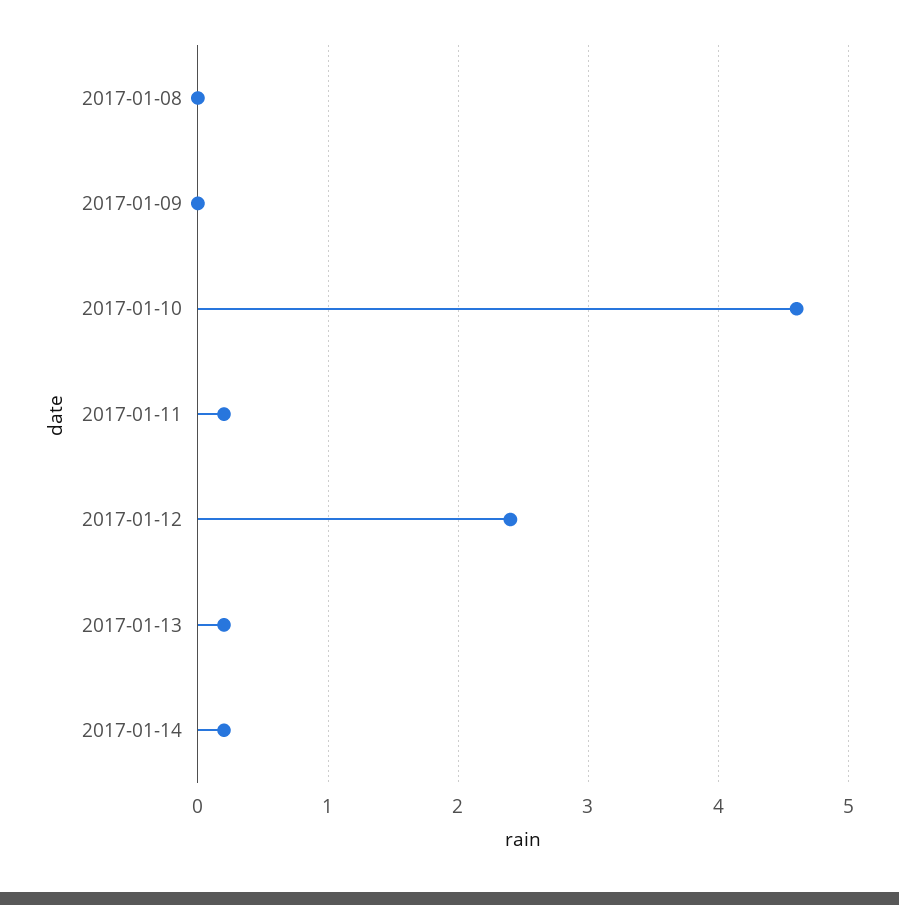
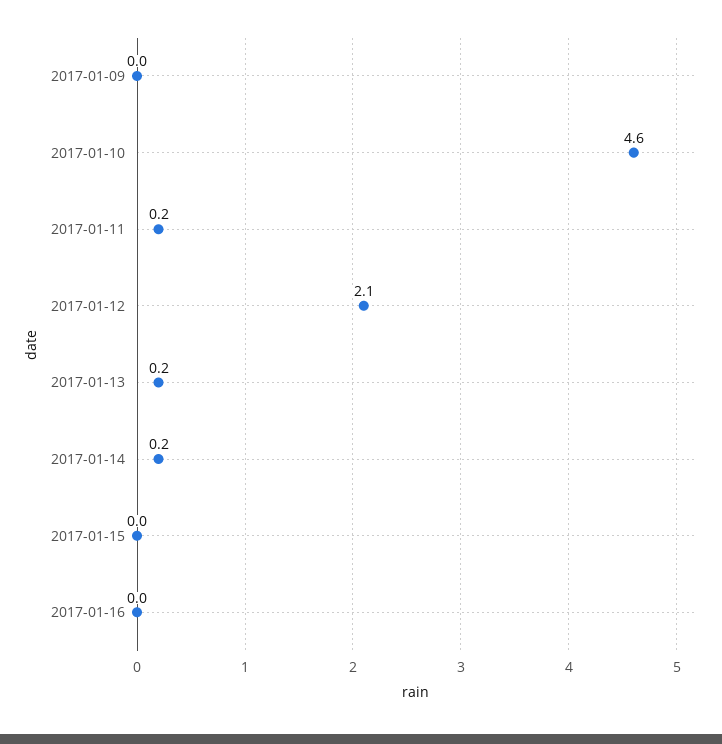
2017-01-08: 0 -> none
2017-01-12: 2.4 -> 2.1
2017-01-15: none -> 0
2017-01-16: none -> 0

